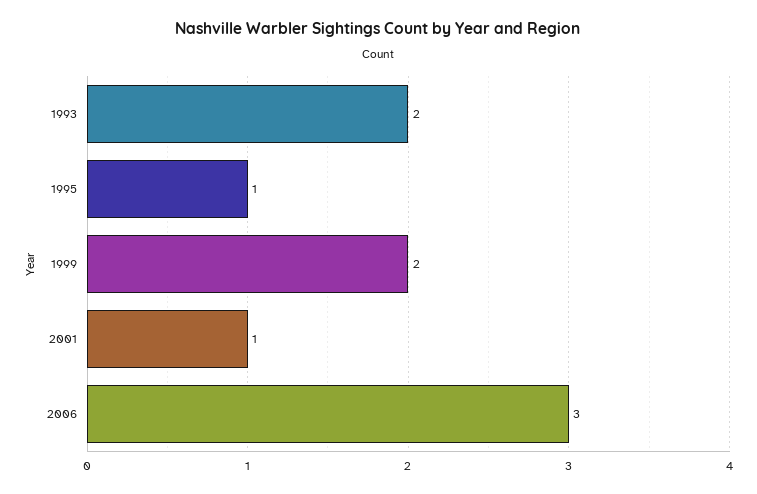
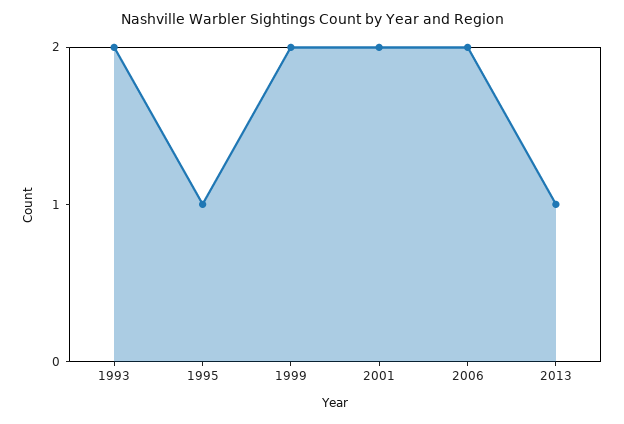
2001: 1 -> 2
2006: 3 -> 2
2013: none -> 1

